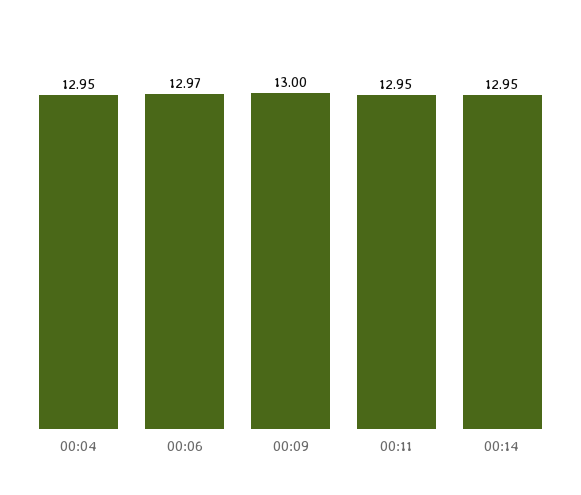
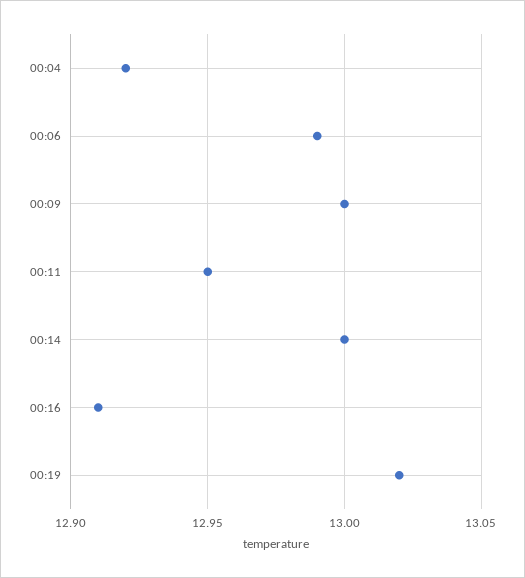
00:04: 12.95 -> 12.92
00:06: 12.97 -> 12.99
00:14: 12.95 -> 13
00:16: none -> 12.91
00:19: none -> 13.02

